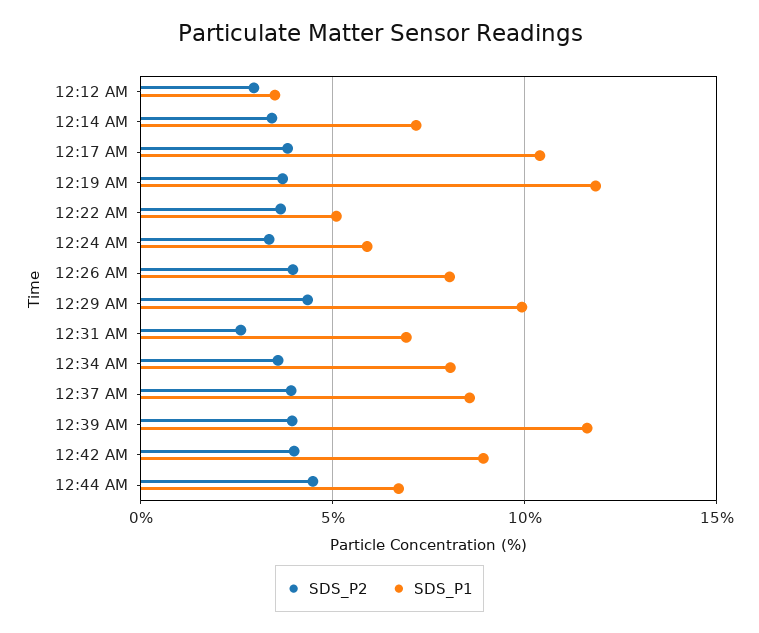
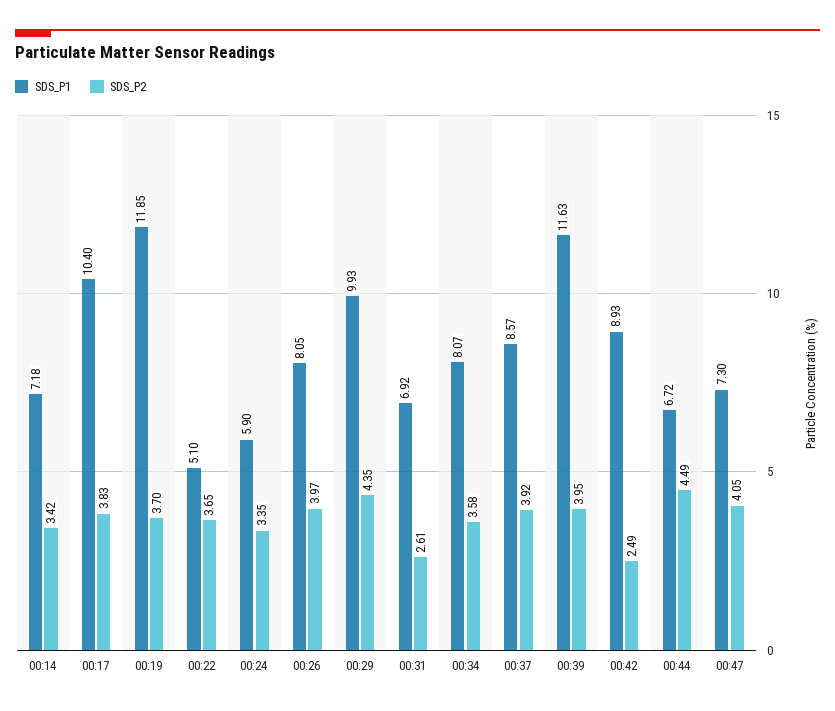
SDS_P2, 12:12 AM: 3 -> none
SDS_P1, 12:12 AM: 3.5 -> none
SDS_P2, 12:42 AM: 4 -> 2.49
SDS_P1, 00:47: none -> 7.3
SDS_P2, 00:47: none -> 4.05

